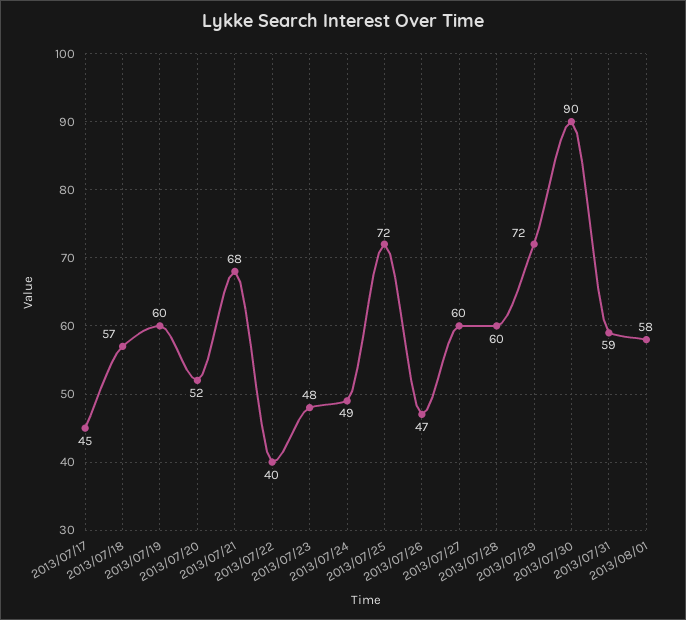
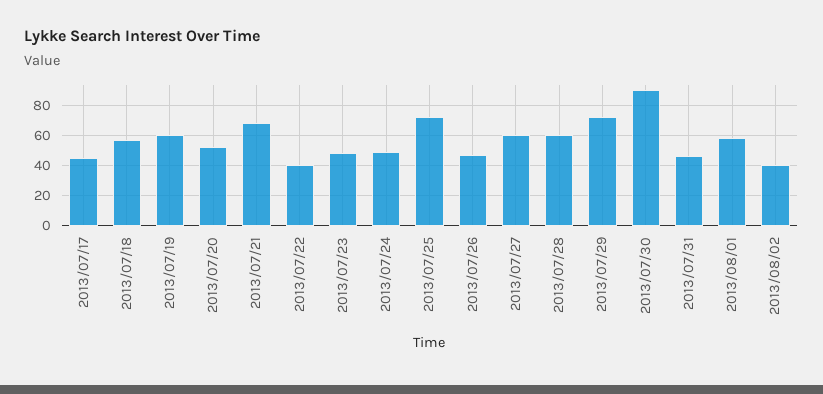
2013/07/31: 59 -> 45
2013/08/02: none -> 40

